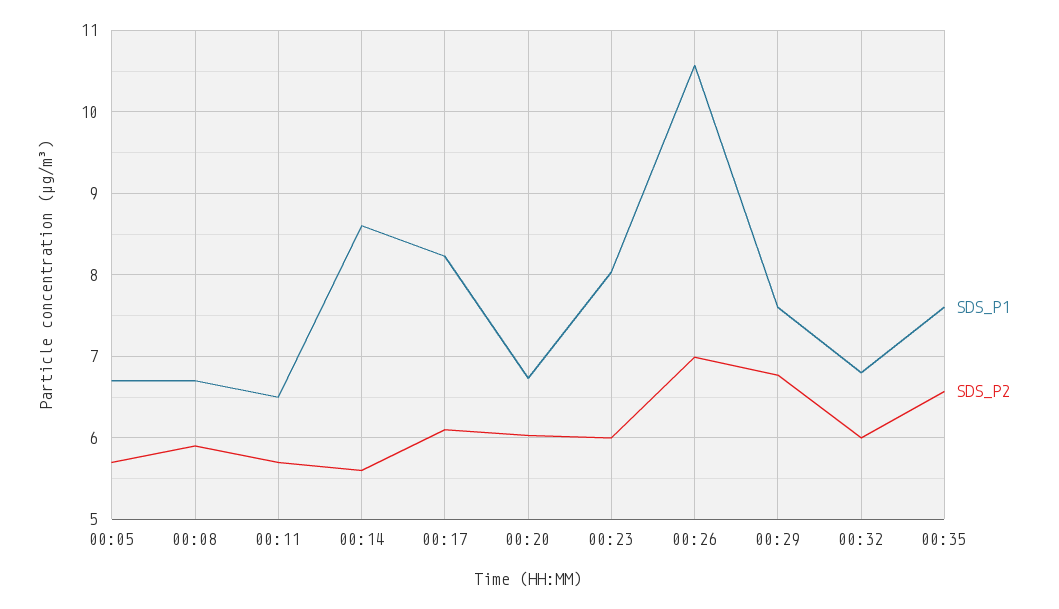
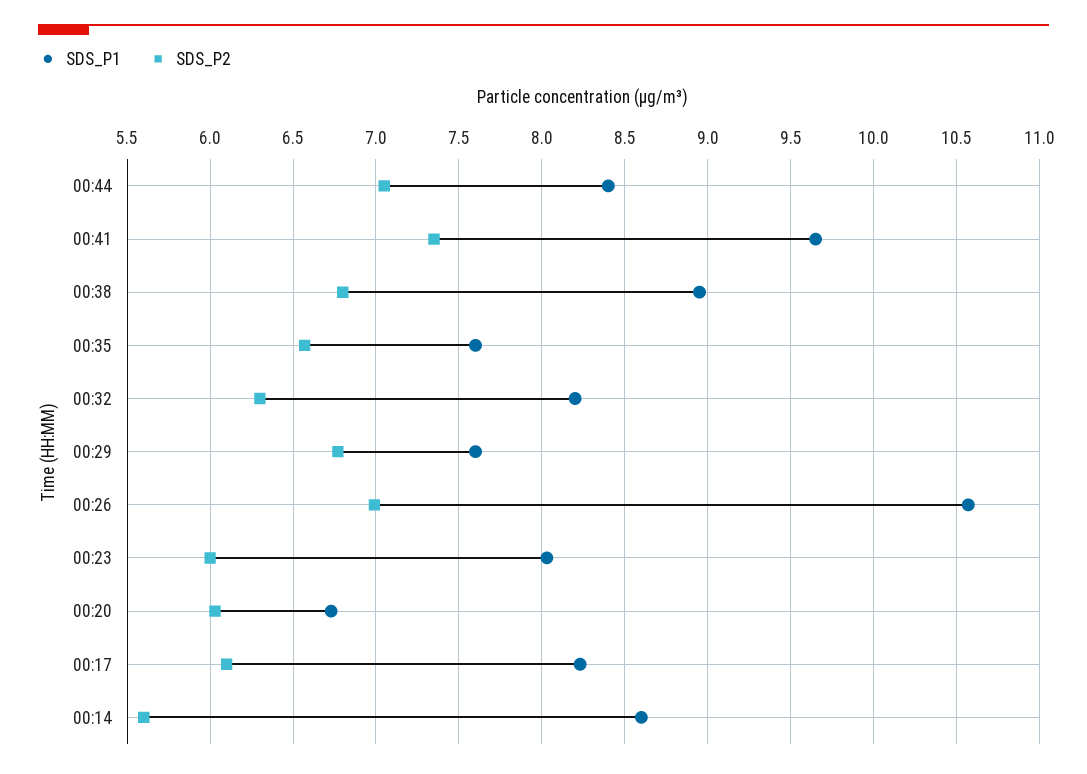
SDS_P1, 00:05: 6.7 -> none
SDS_P2, 00:05: 5.7 -> none
SDS_P1, 00:08: 6.7 -> none
SDS_P2, 00:08: 5.9 -> none
SDS_P1, 00:11: 6.5 -> none
SDS_P2, 00:11: 5.7 -> none
SDS_P1, 00:32: 6.8 -> 8.2
SDS_P2, 00:32: 6 -> 6.3
SDS_P1, 00:44: none -> 8.4
SDS_P2, 00:44: none -> 7.05
SDS_P1, 00:41: none -> 9.65
SDS_P2, 00:41: none -> 7.35
SDS_P1, 00:38: none -> 8.95
SDS_P2, 00:38: none -> 6.8

